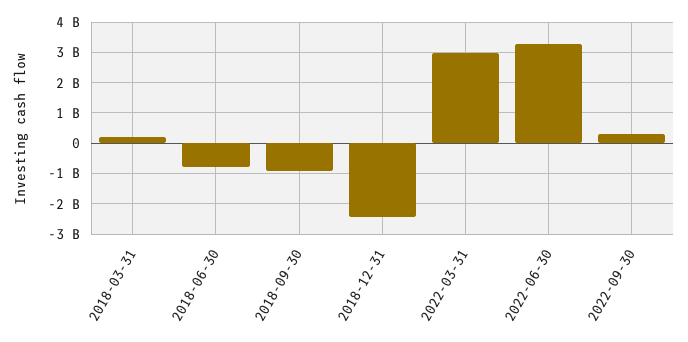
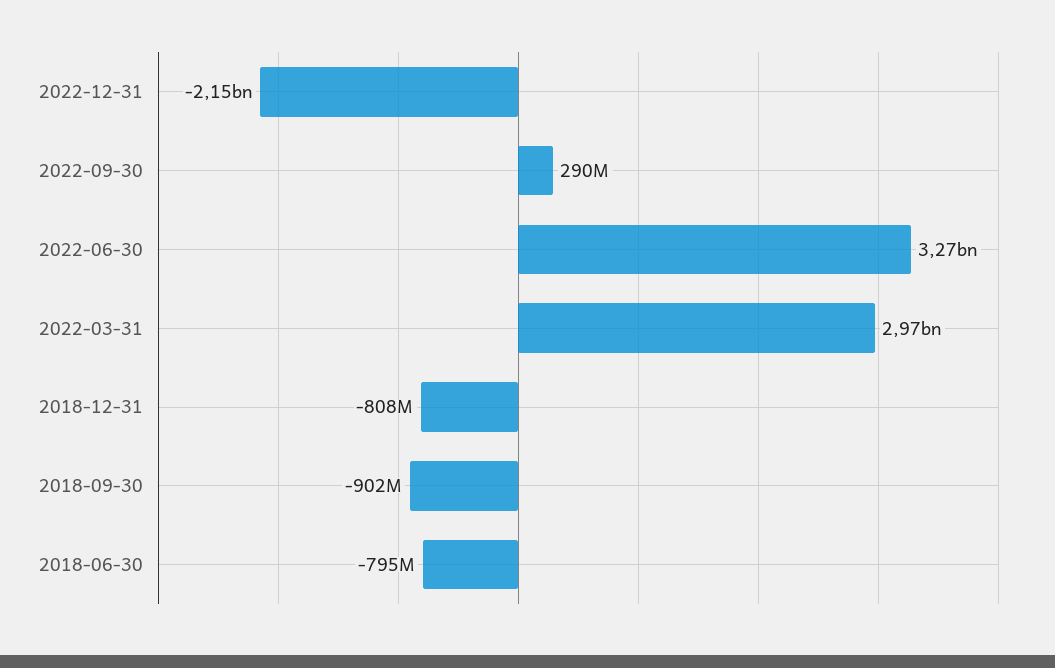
2018-03-31: 200000000 -> none
2018-12-31: -2400000000 -> -808000000
2022-12-31: none -> -2150000000

